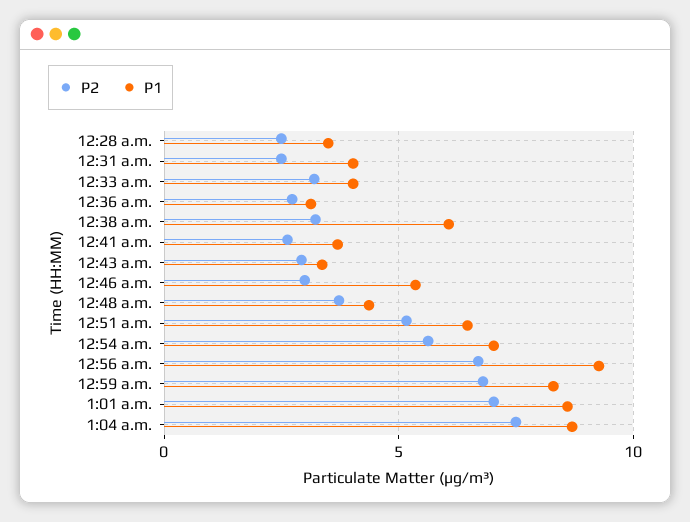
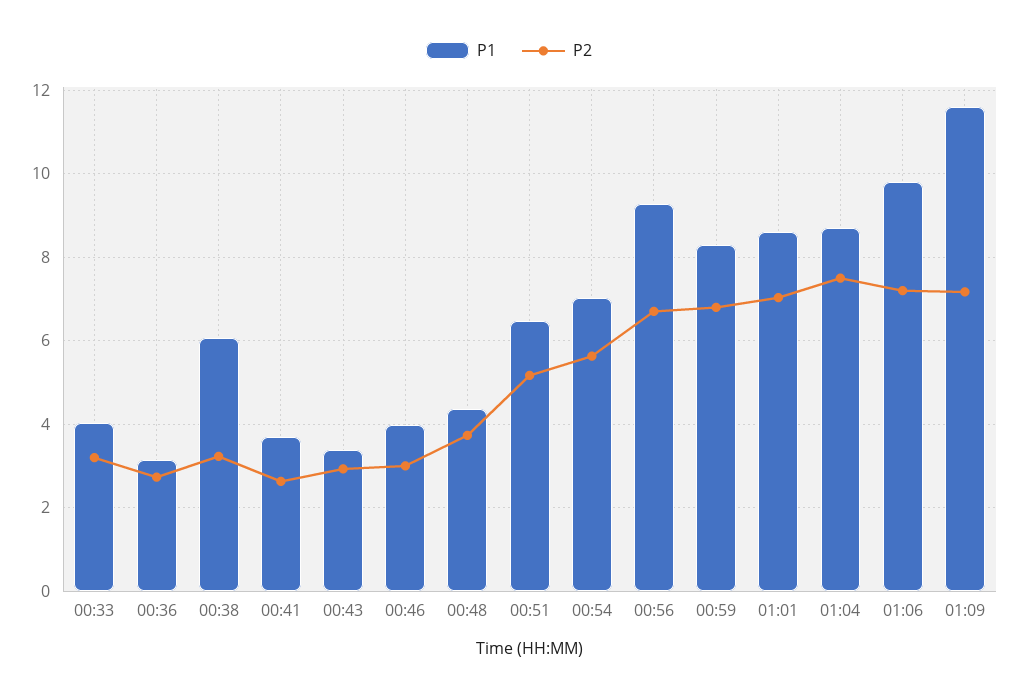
P2, 12:28 a.m.: 2.5 -> none
P1, 12:28 a.m.: 3.5 -> none
P2, 12:31 a.m.: 2.5 -> none
P1, 12:31 a.m.: 4 -> none
P1, 12:46 a.m.: 5.5 -> 4
P1, 01:06: none -> 9.8
P2, 01:06: none -> 7.2
P1, 01:09: none -> 11.6
P2, 01:09: none -> 7.2

